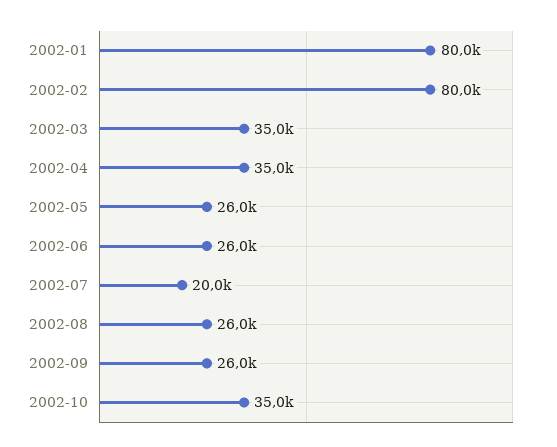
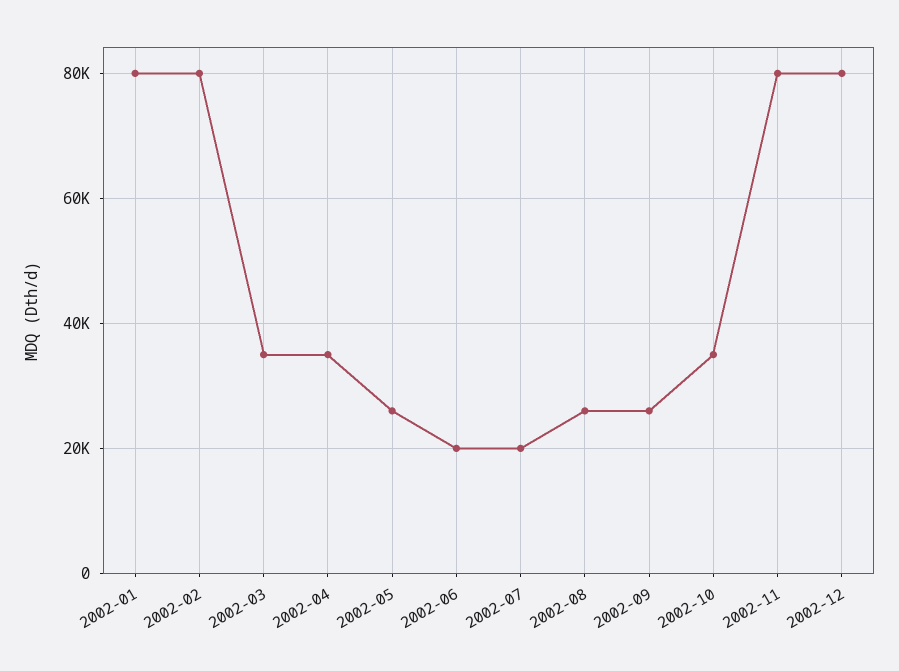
2002-06: 26000 -> 20000
2002-11: none -> 80000
2002-12: none -> 80000

